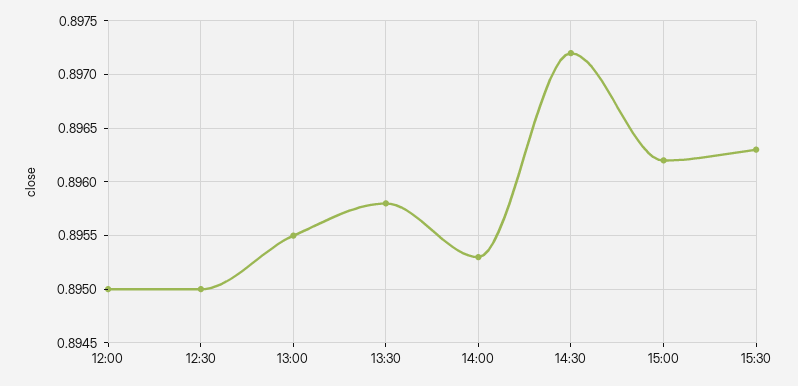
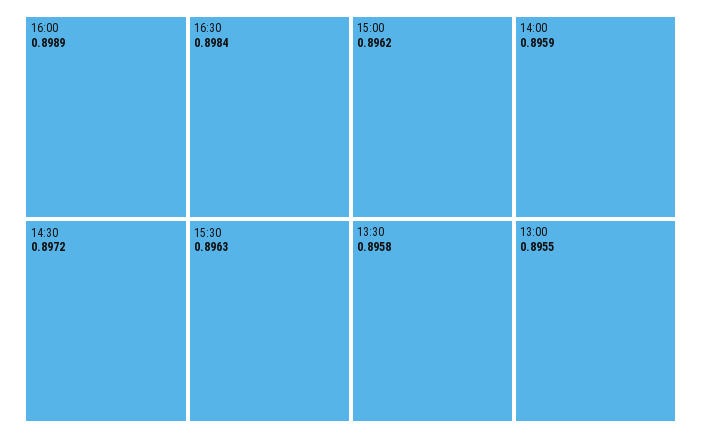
12:00: 0.895 -> none
12:30: 0.895 -> none
14:00: 0.8953 -> 0.8959
16:00: none -> 0.8989
16:30: none -> 0.8984

